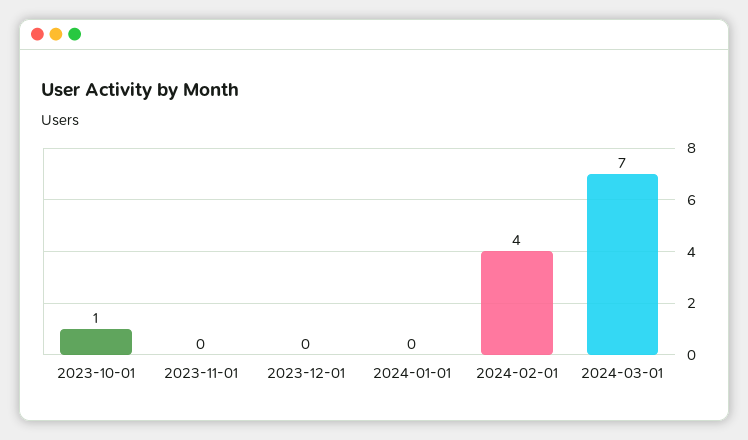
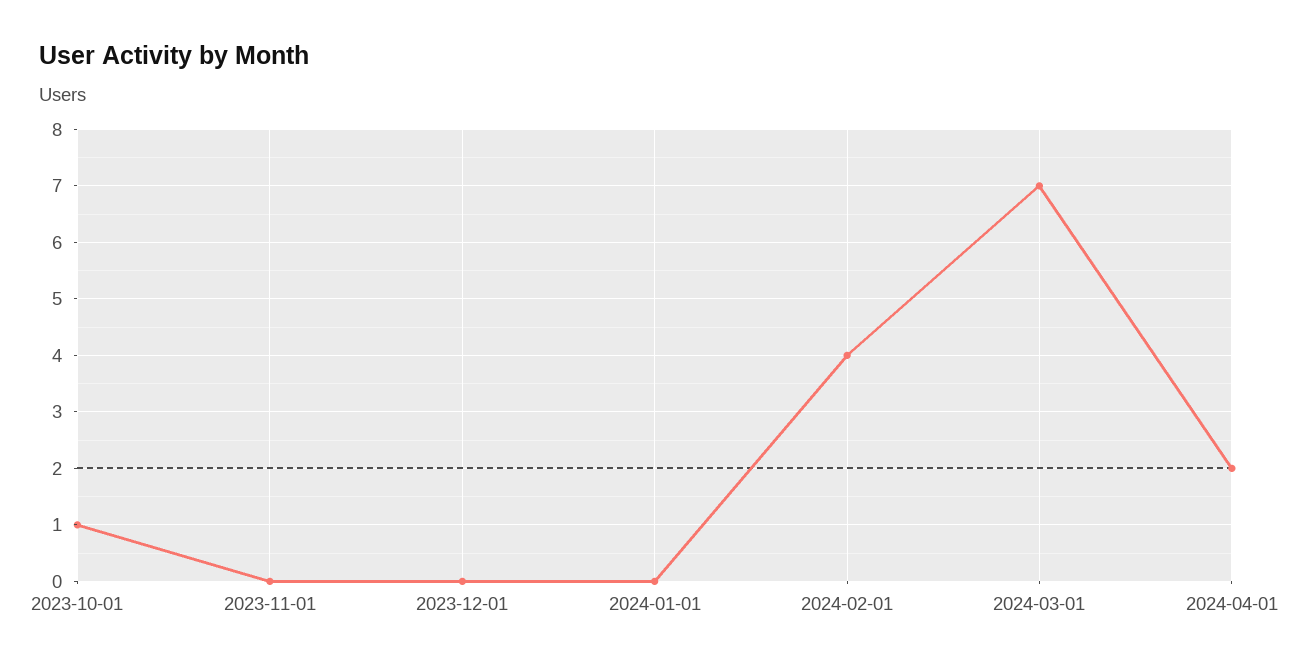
2024-04-01: none -> 2

